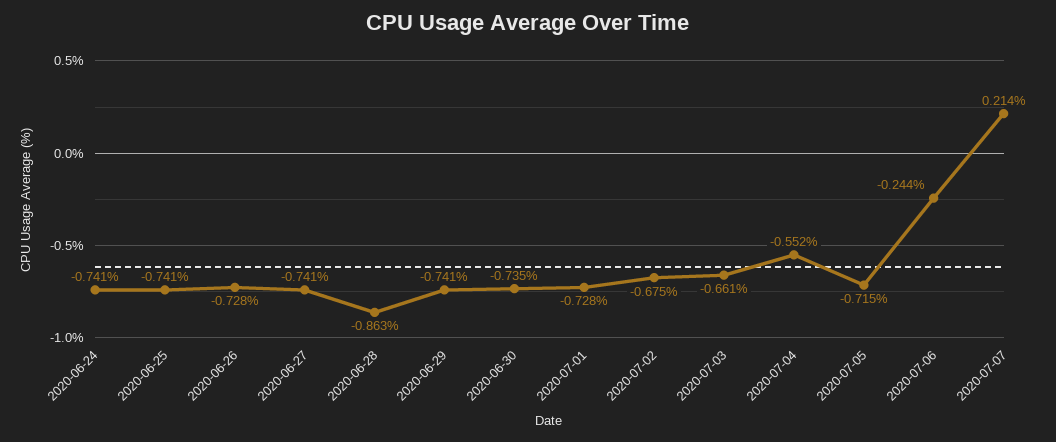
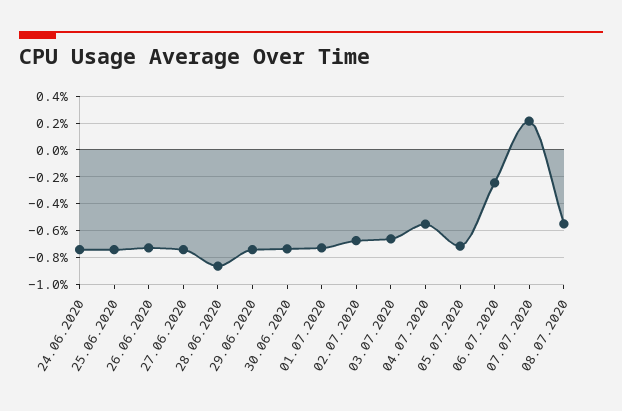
08.07.2020: none -> -0.55

